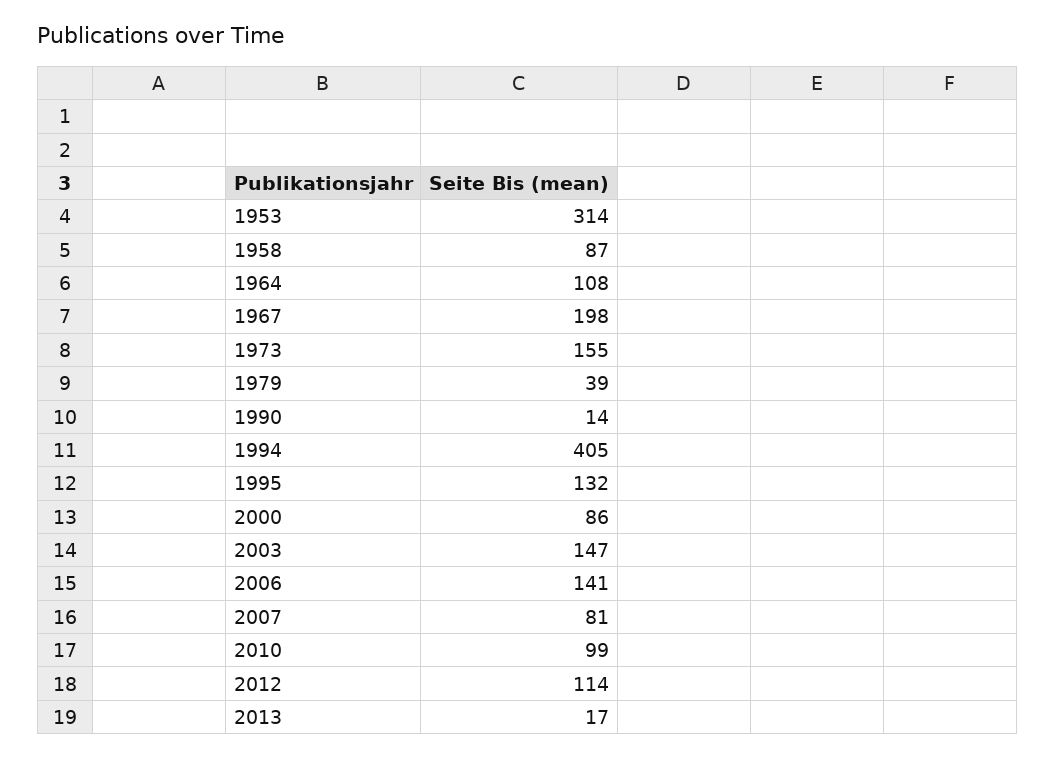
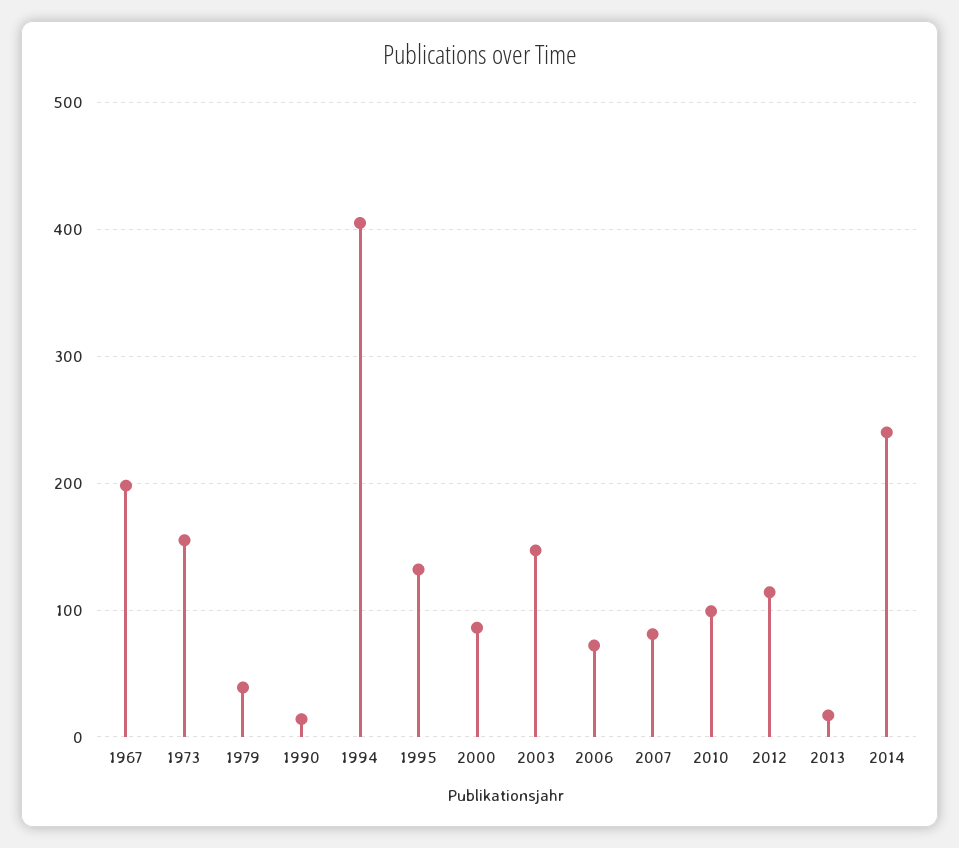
1953: 314 -> none
1958: 87 -> none
1964: 108 -> none
2006: 141 -> 70
2014: none -> 240

